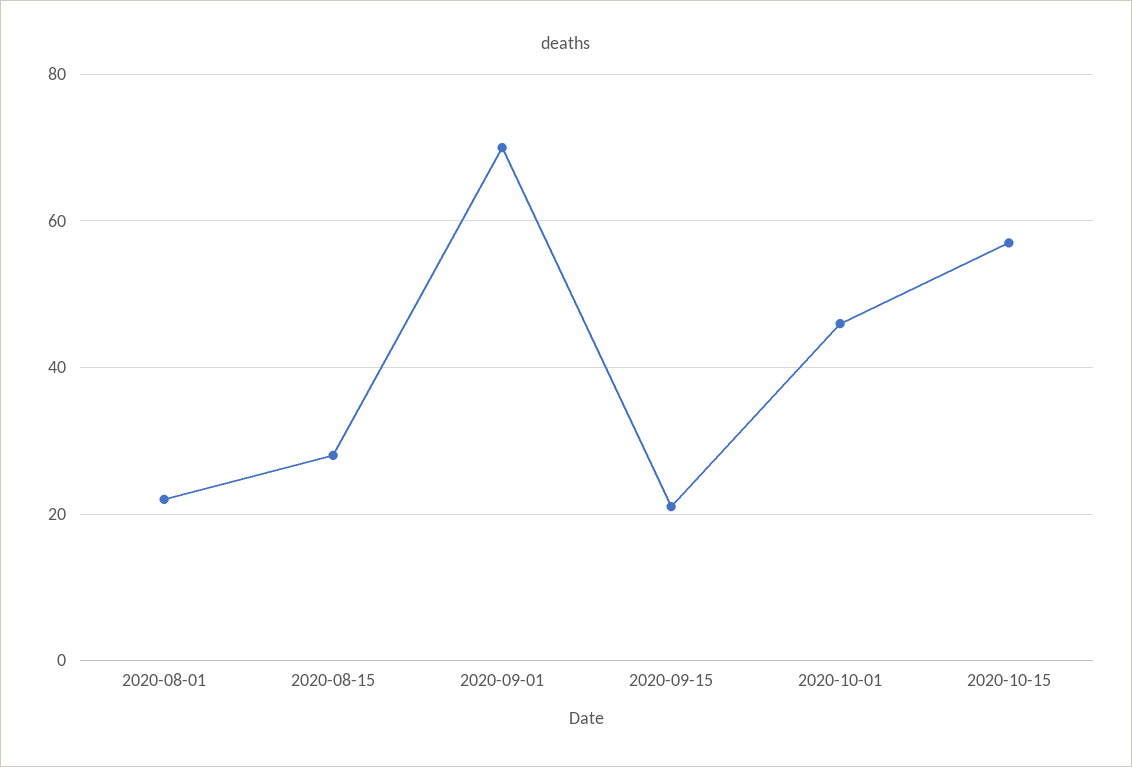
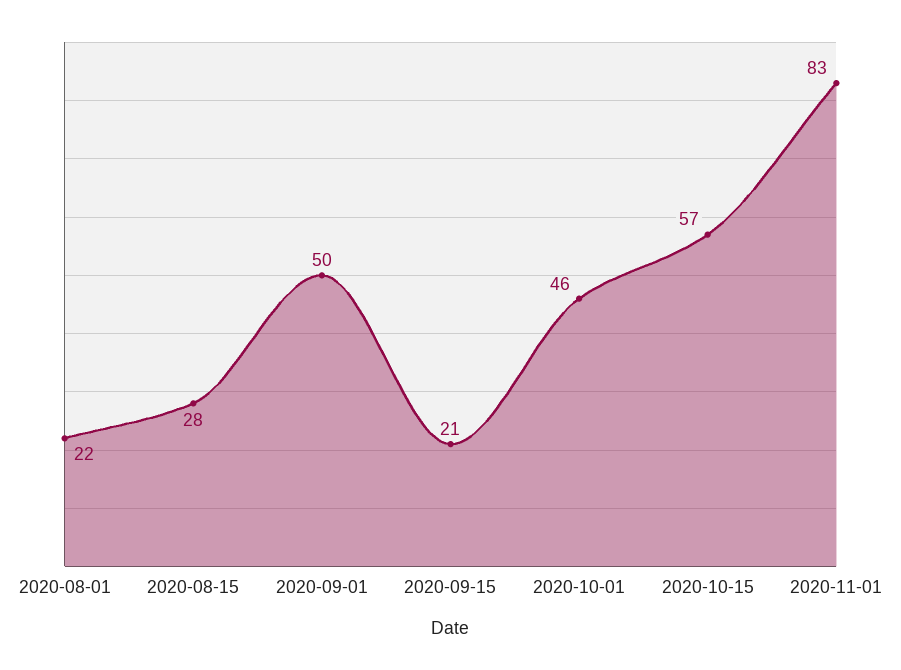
2020-09-01: 70 -> 50
2020-11-01: none -> 83

